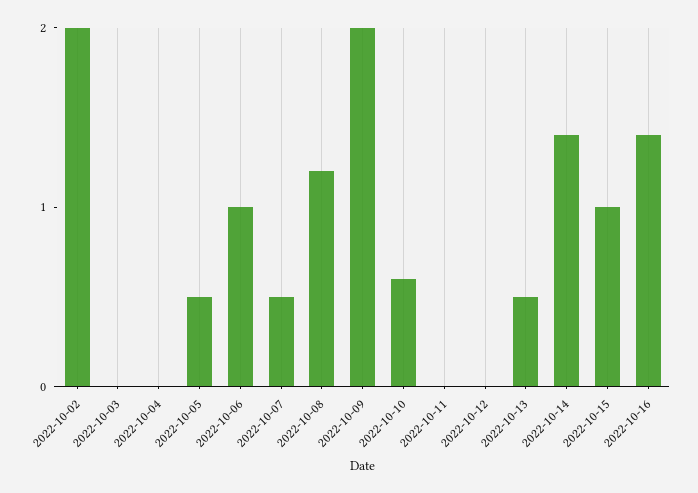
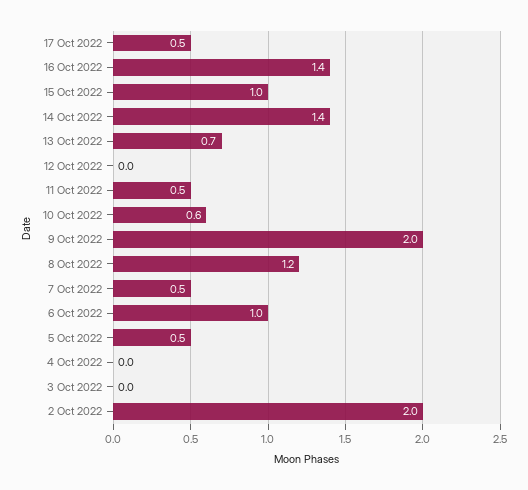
2022-10-11: 0 -> 0.5
2022-10-13: 0.5 -> 0.7
17 Oct 2022: none -> 0.5

